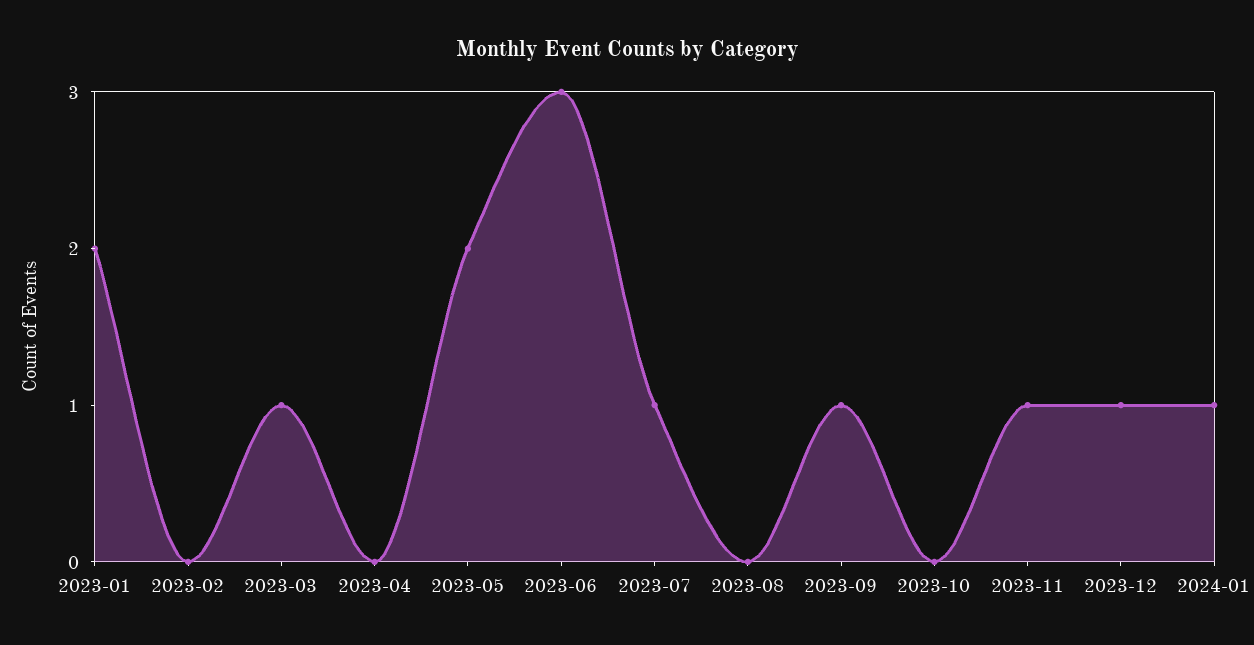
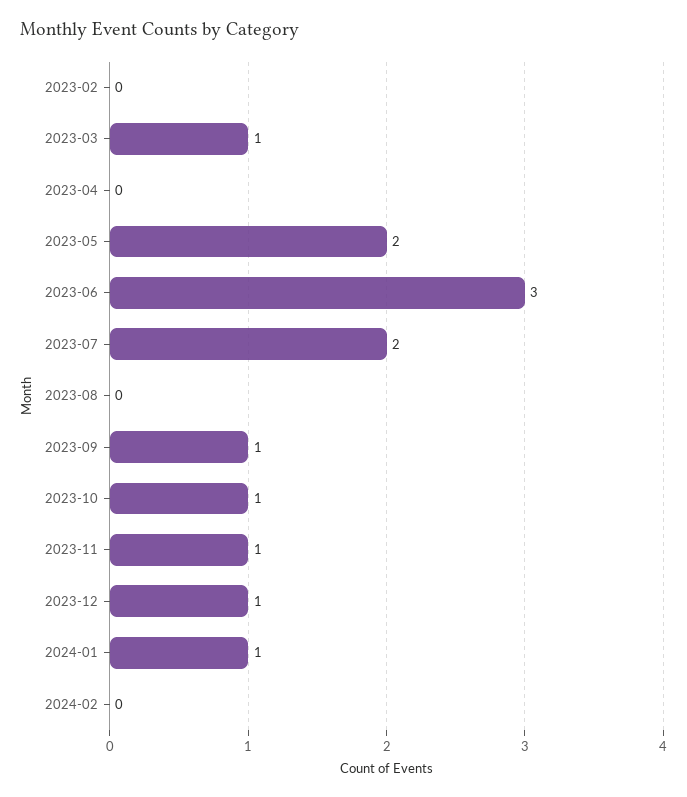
2023-01: 2 -> none
2023-07: 1 -> 2
2023-10: 0 -> 1
2024-02: none -> 0

